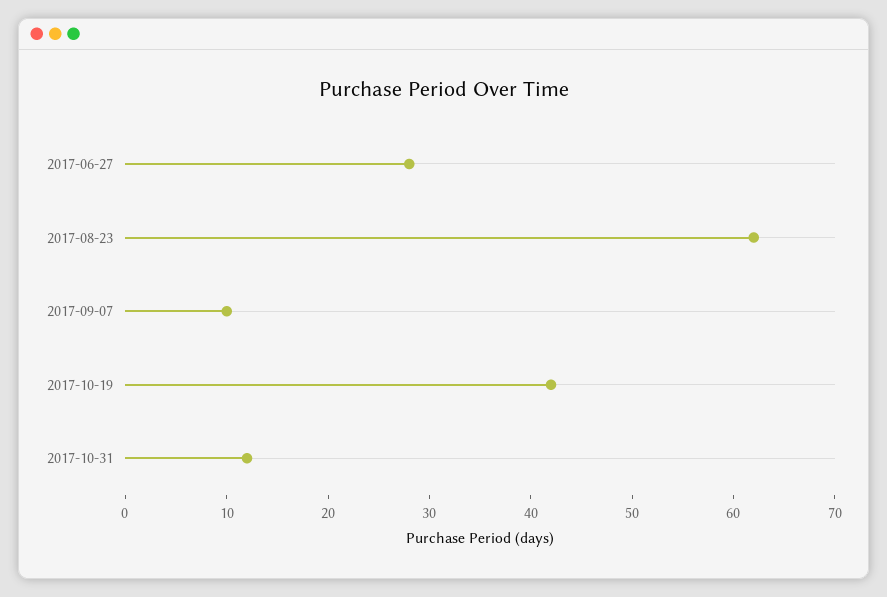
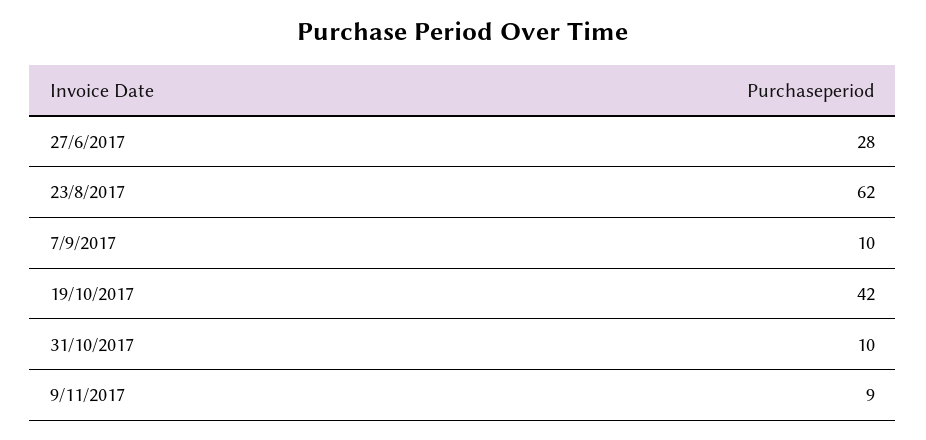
2017-10-31: 12 -> 10
9/11/2017: none -> 9

